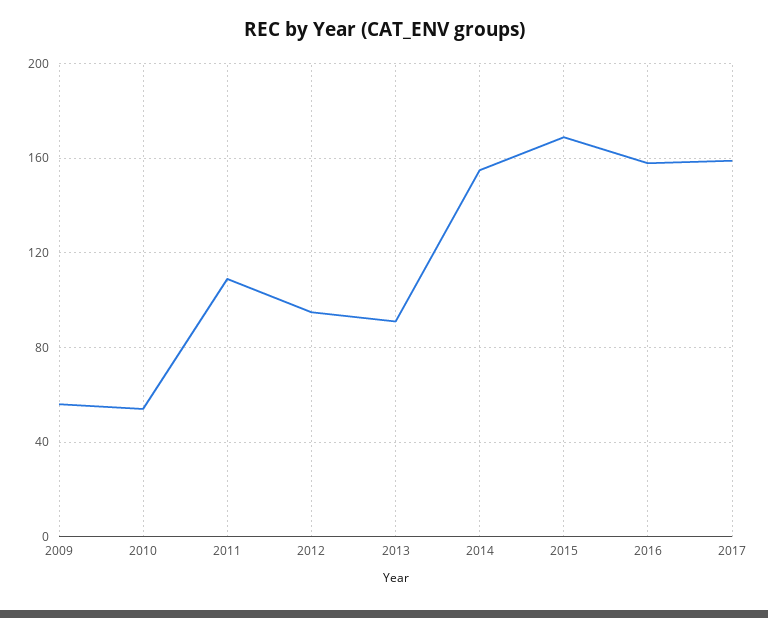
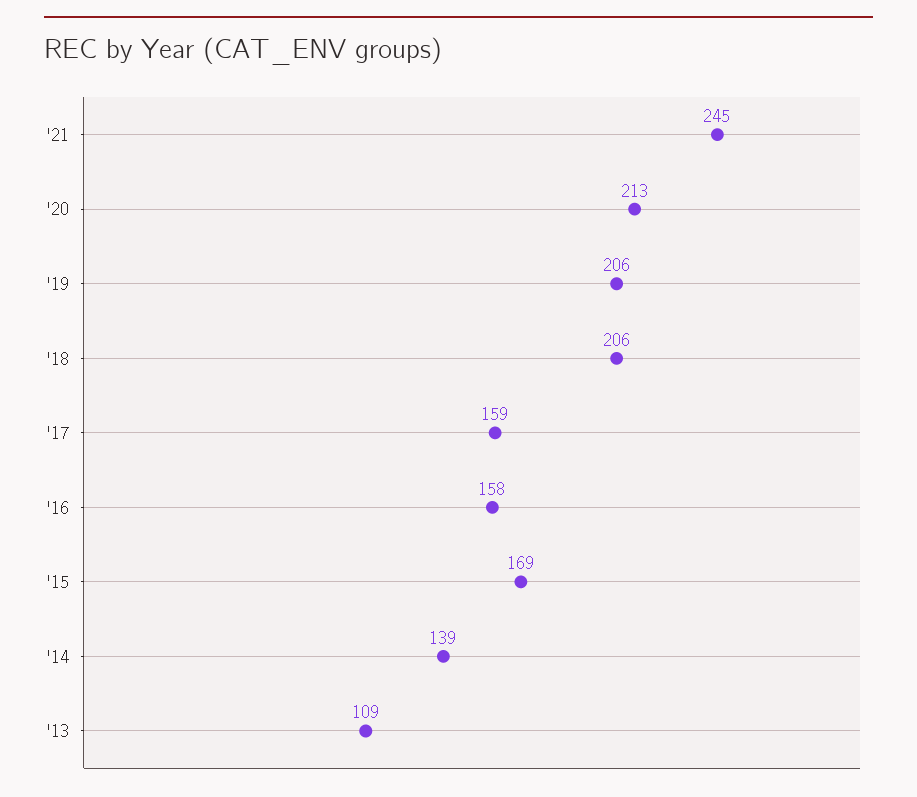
2009: 55 -> none
2010: 55 -> none
2011: 110 -> none
2012: 95 -> none
2013: 90 -> 109
2014: 155 -> 139
'21: none -> 245
'20: none -> 213
'19: none -> 206
'18: none -> 206

